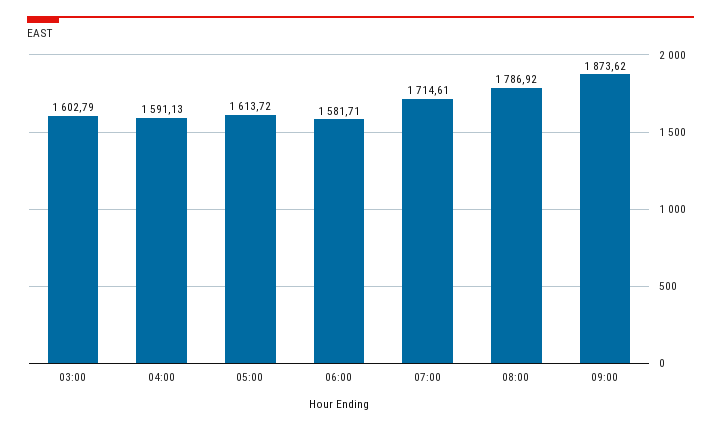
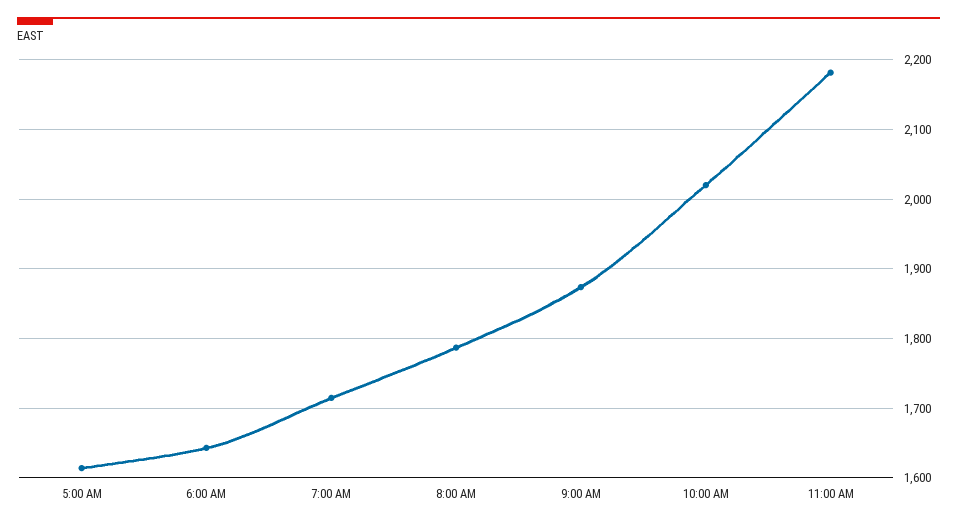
03:00: 1602.79 -> none
04:00: 1591.13 -> none
06:00: 1581.71 -> 1640
10:00 AM: none -> 2020
11:00 AM: none -> 2180

